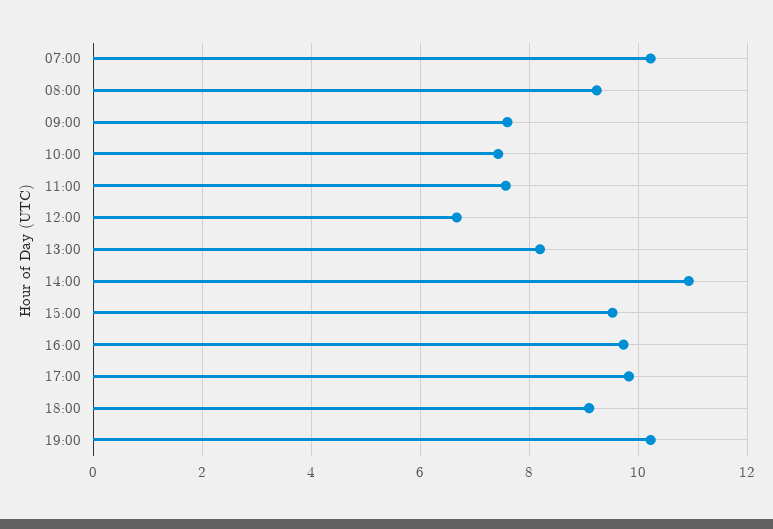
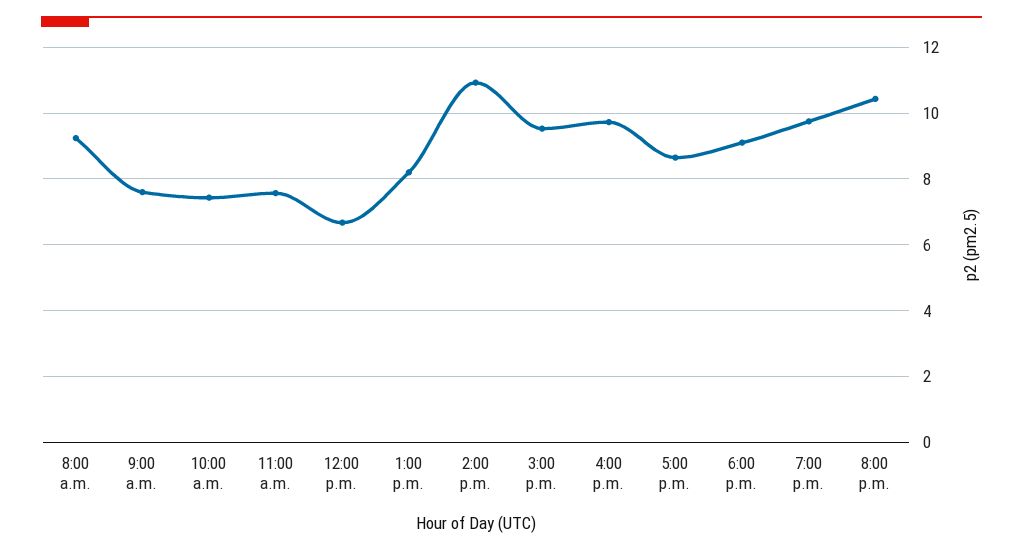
07:00: 10.2 -> none
17:00: 9.8 -> 8.6
19:00: 10.2 -> 9.8
8:00 p.m.: none -> 10.4

